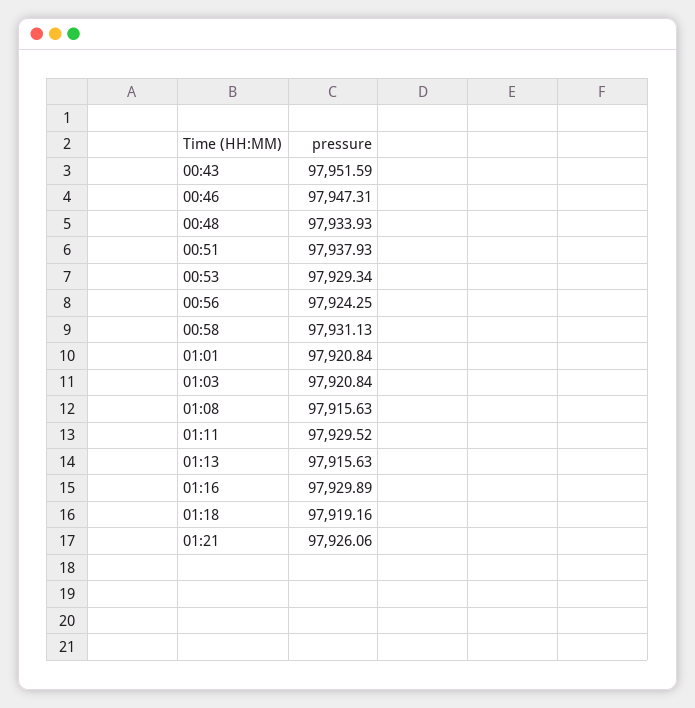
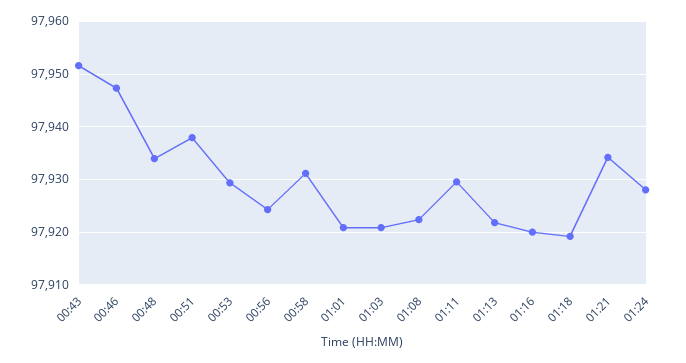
01:08: 97915.63 -> 97922
01:13: 97915.63 -> 97922
01:16: 97929.89 -> 97920
01:21: 97926.06 -> 97934
01:24: none -> 97928

